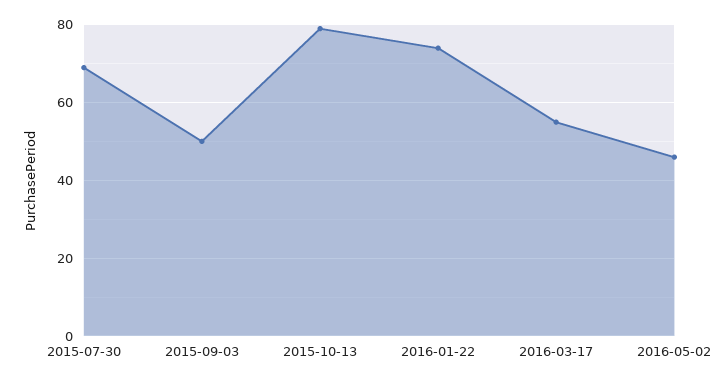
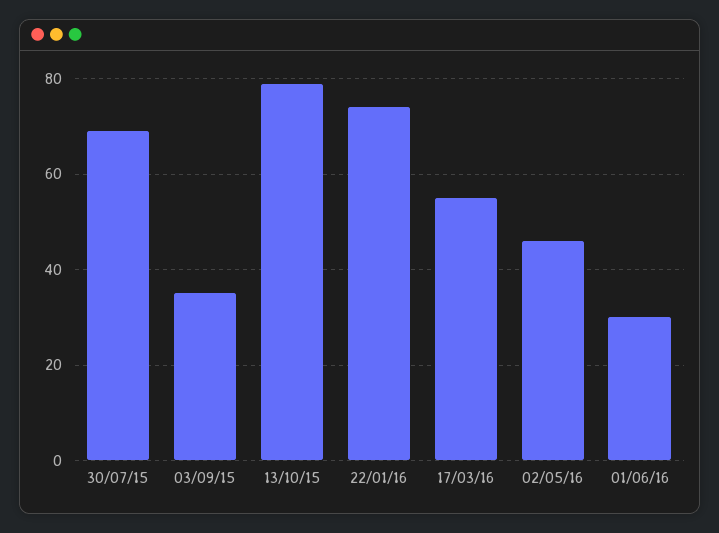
2015-09-03: 50 -> 35
01/06/16: none -> 30

